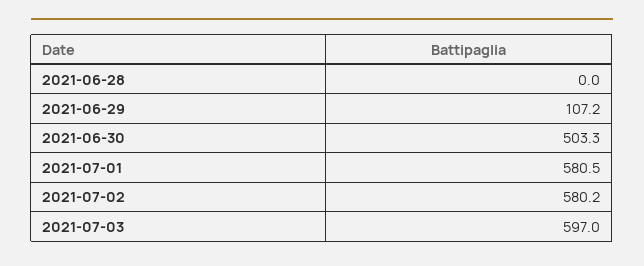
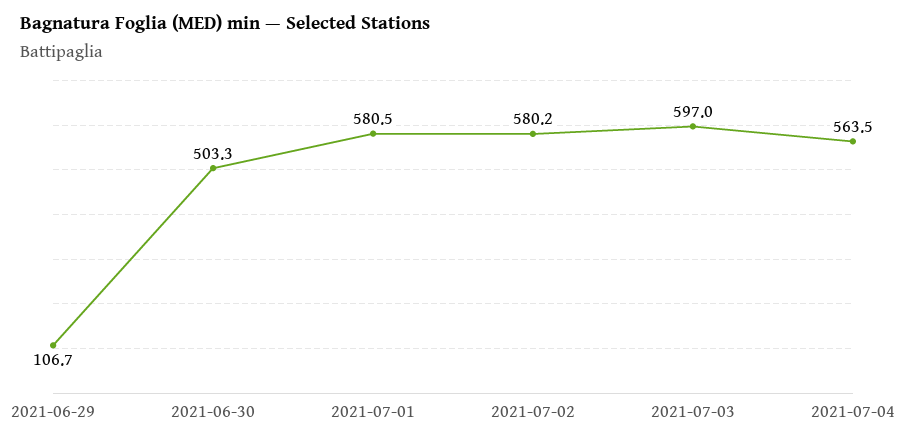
2021-06-28: 0 -> none
2021-06-29: 107.2 -> 106.7
2021-07-04: none -> 563.5

